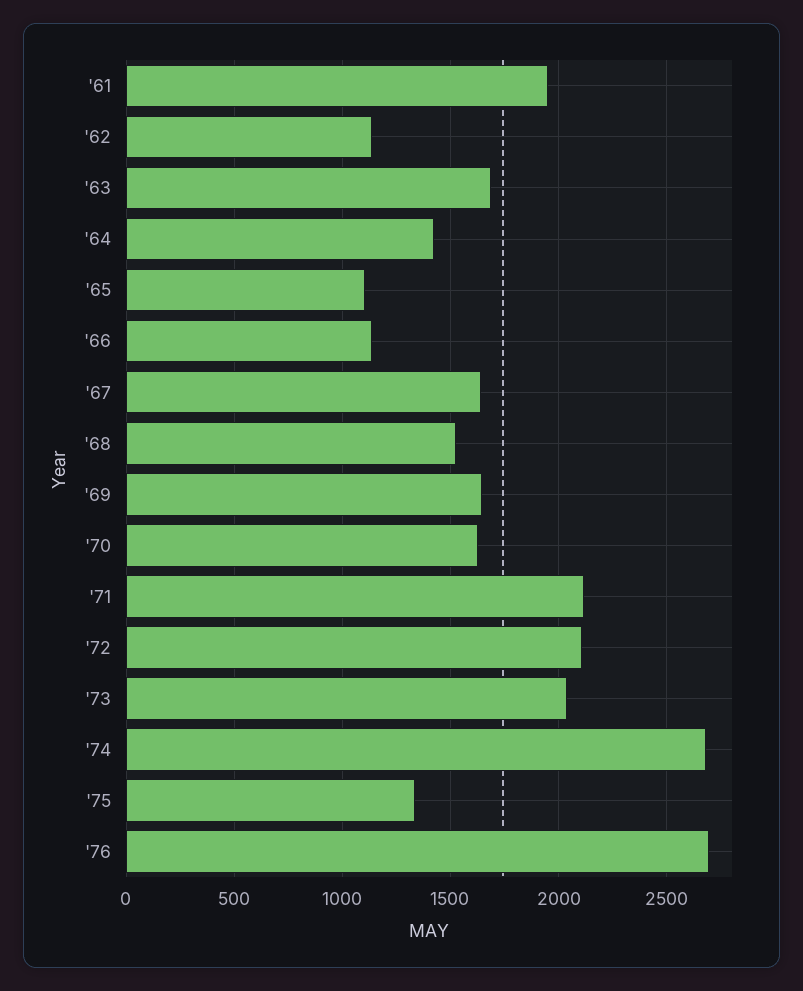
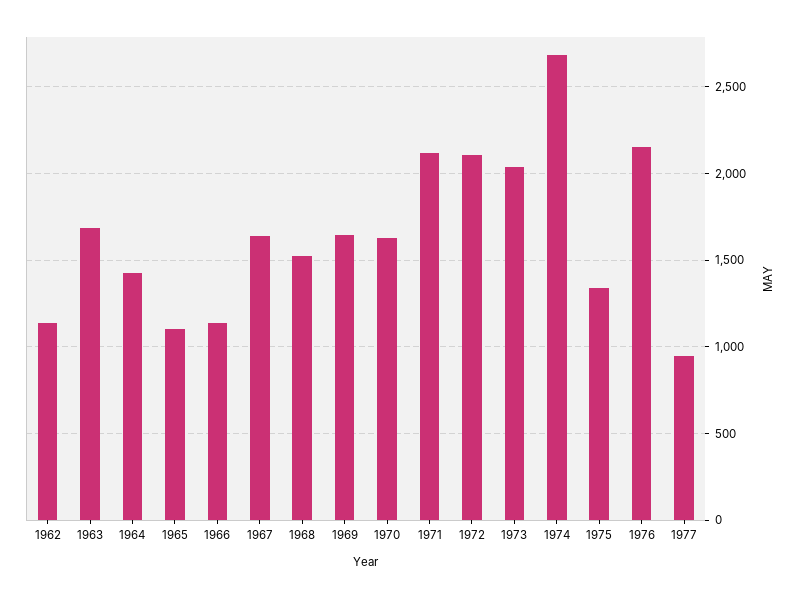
'61: 1950 -> none
'76: 2700 -> 2150
1977: none -> 950

